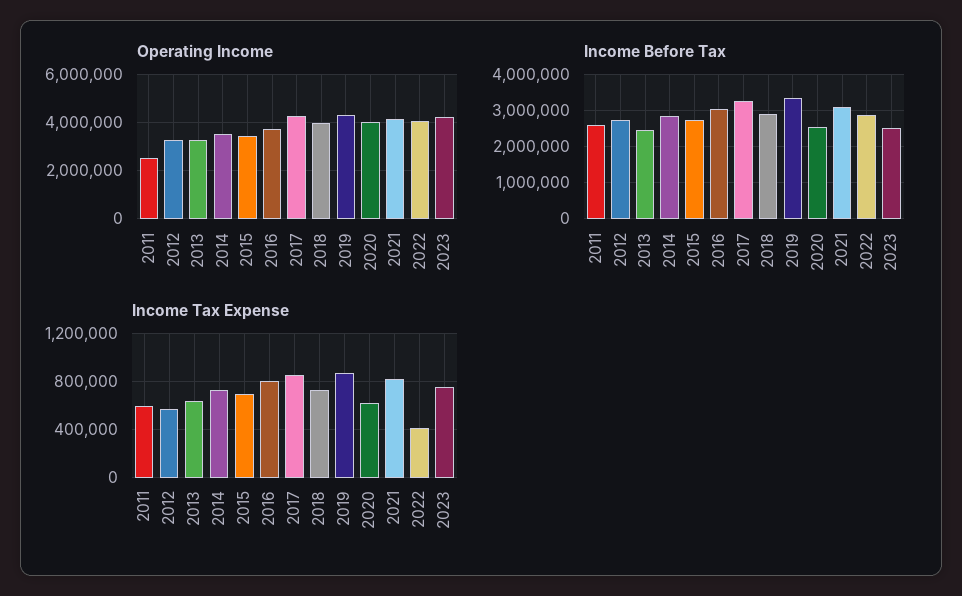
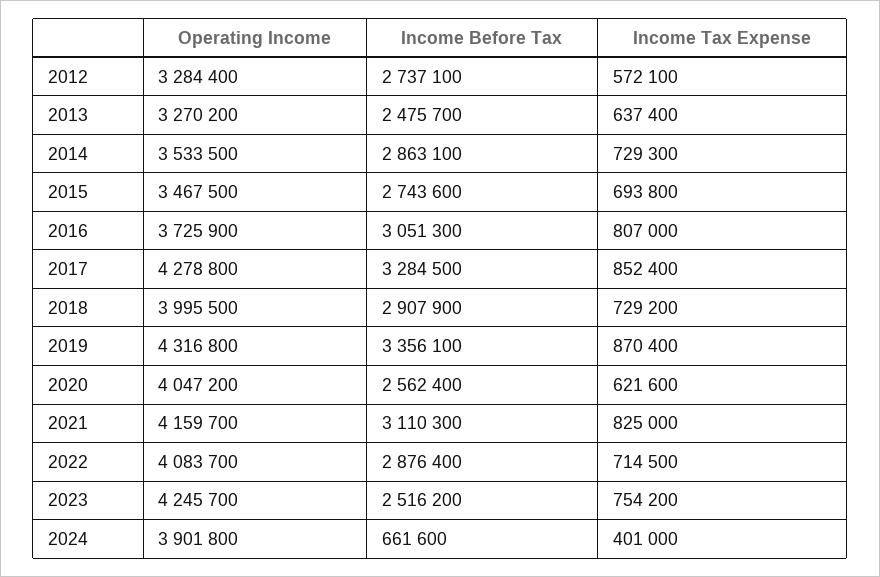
Operating Income, 2011: 2500000 -> none
Income Before Tax, 2011: 2600000 -> none
Income Tax Expense, 2011: 600000 -> none
Income Tax Expense, 2022: 400000 -> 714500
Operating Income, 2024: none -> 3901800
Income Before Tax, 2024: none -> 661600
Income Tax Expense, 2024: none -> 401000

